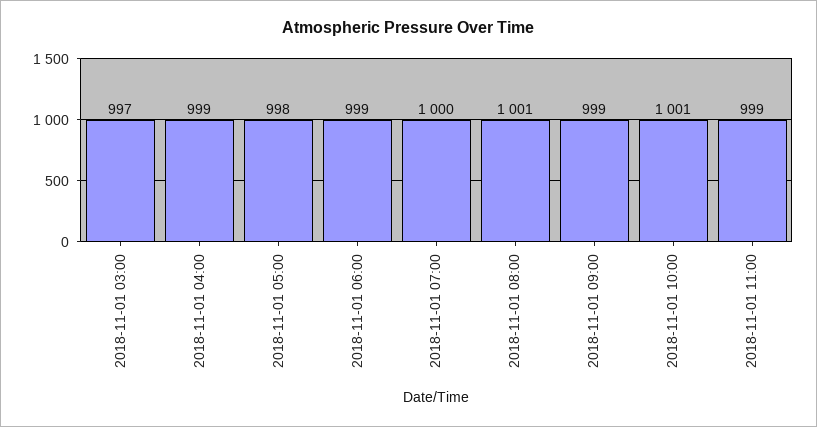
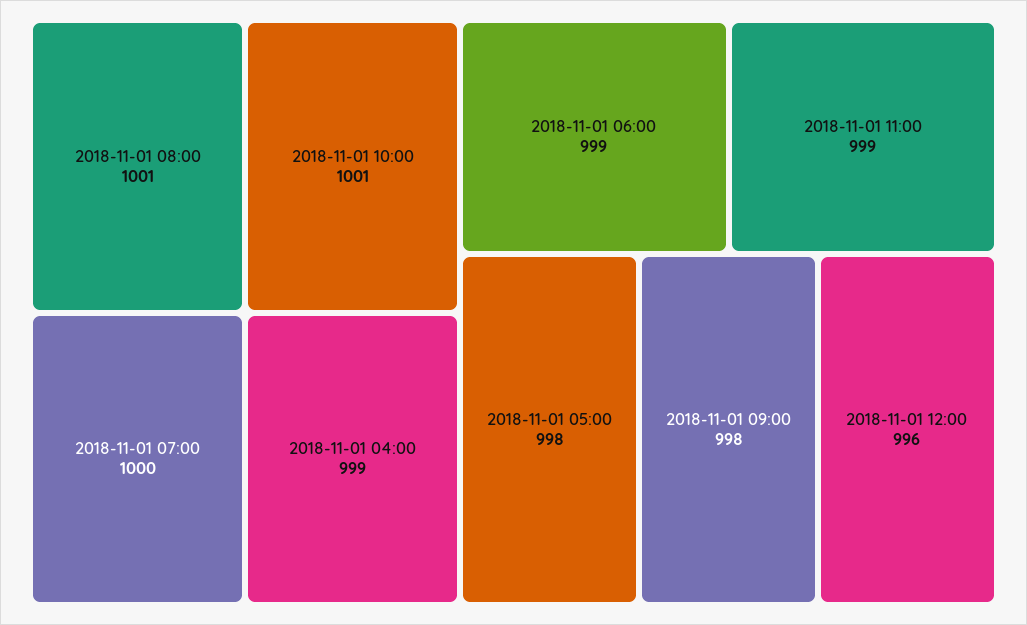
2018-11-01 03:00: 997 -> none
2018-11-01 09:00: 999 -> 998
2018-11-01 12:00: none -> 996

